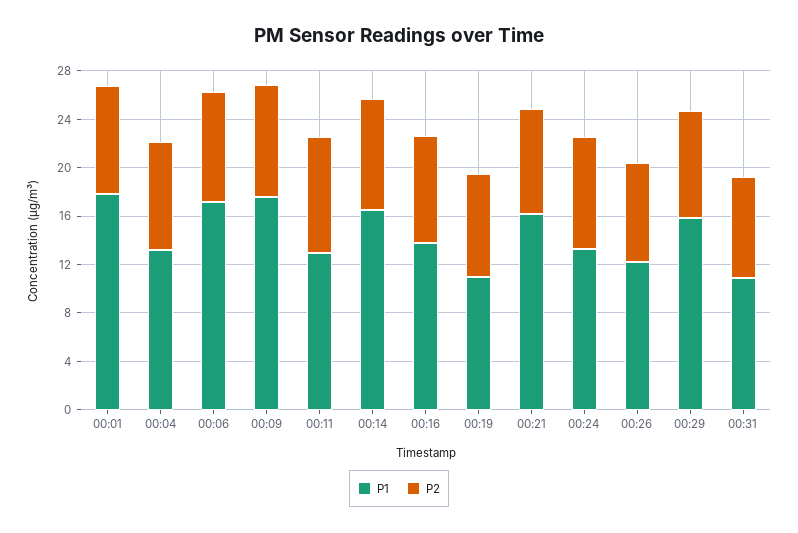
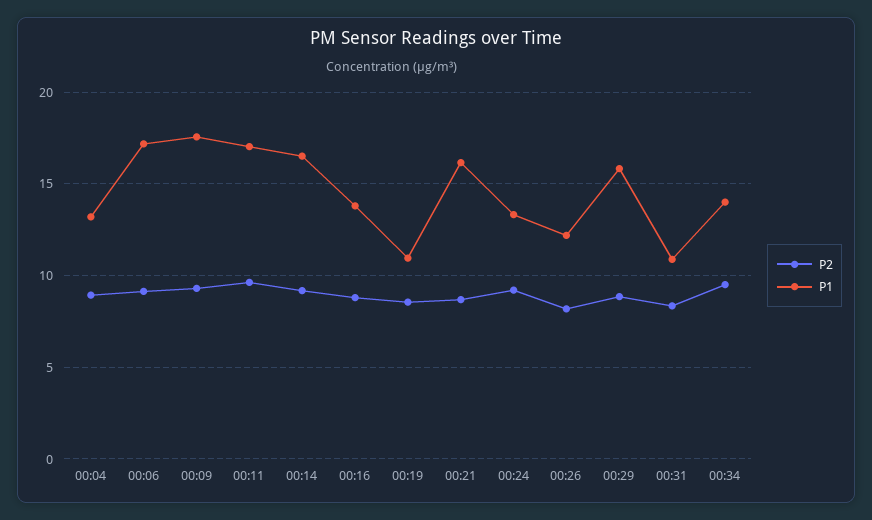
P1, 00:01: 18 -> none
P2, 00:01: 9 -> none
P1, 00:11: 13 -> 17
P2, 00:34: none -> 9.5
P1, 00:34: none -> 14

